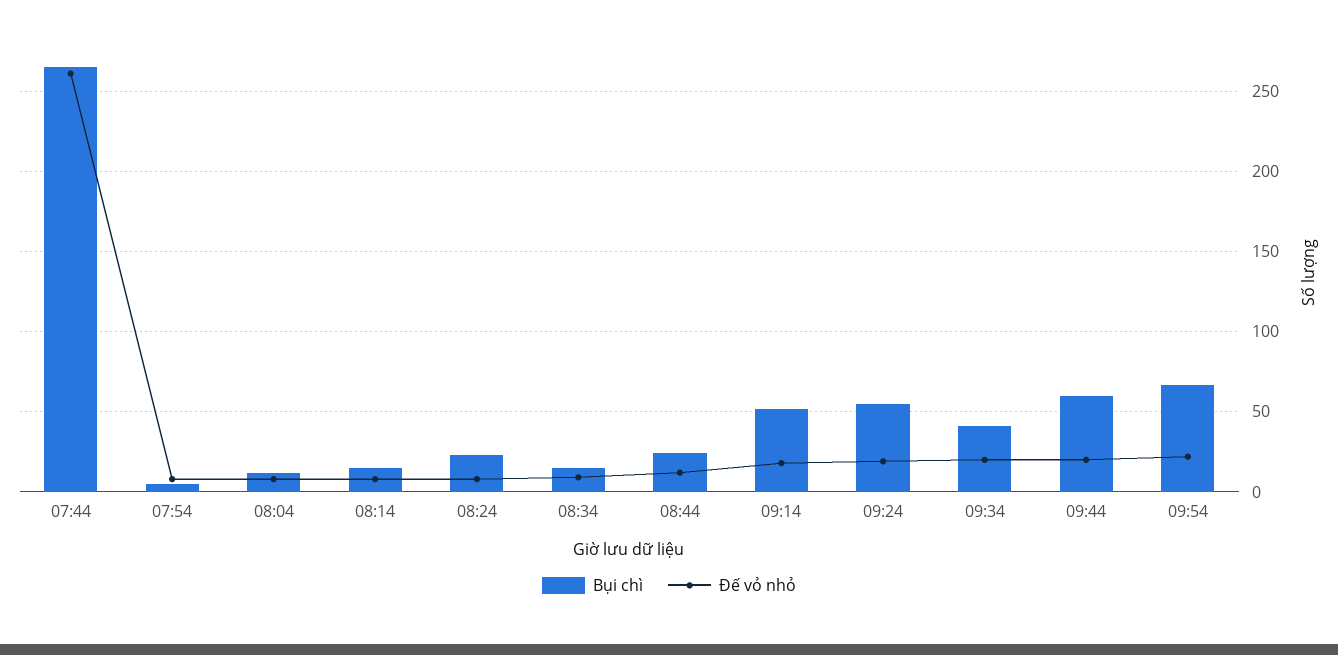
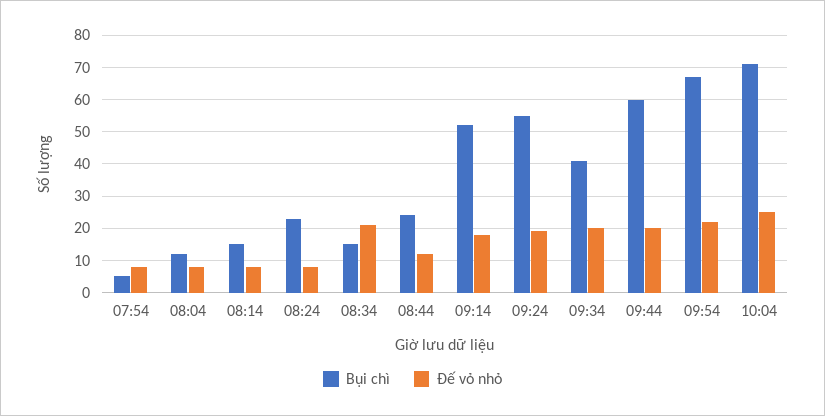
Bụi chì, 07:44: 265 -> none
Đế vỏ nhỏ, 07:44: 260 -> none
Đế vỏ nhỏ, 08:34: 10 -> 20
Bụi chì, 10:04: none -> 70
Đế vỏ nhỏ, 10:04: none -> 25

